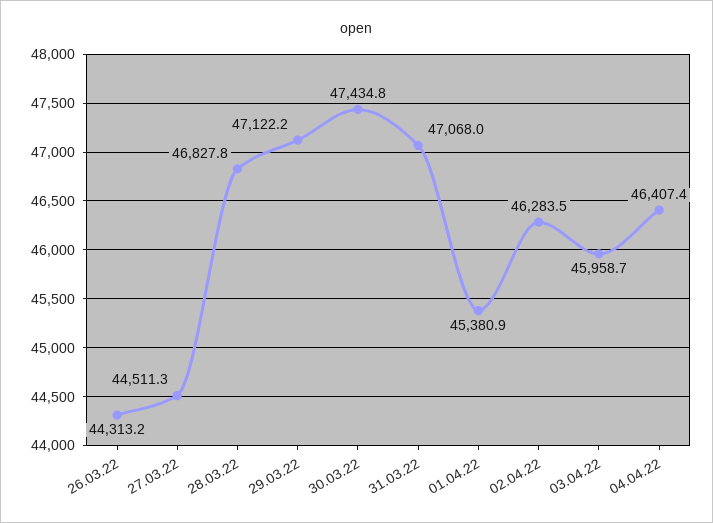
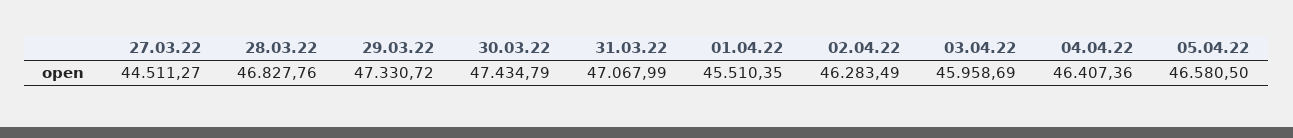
26.03.22: 44313.2 -> none
29.03.22: 47122.2 -> 47330.72
01.04.22: 45380.9 -> 45510.35
05.04.22: none -> 46580.5

